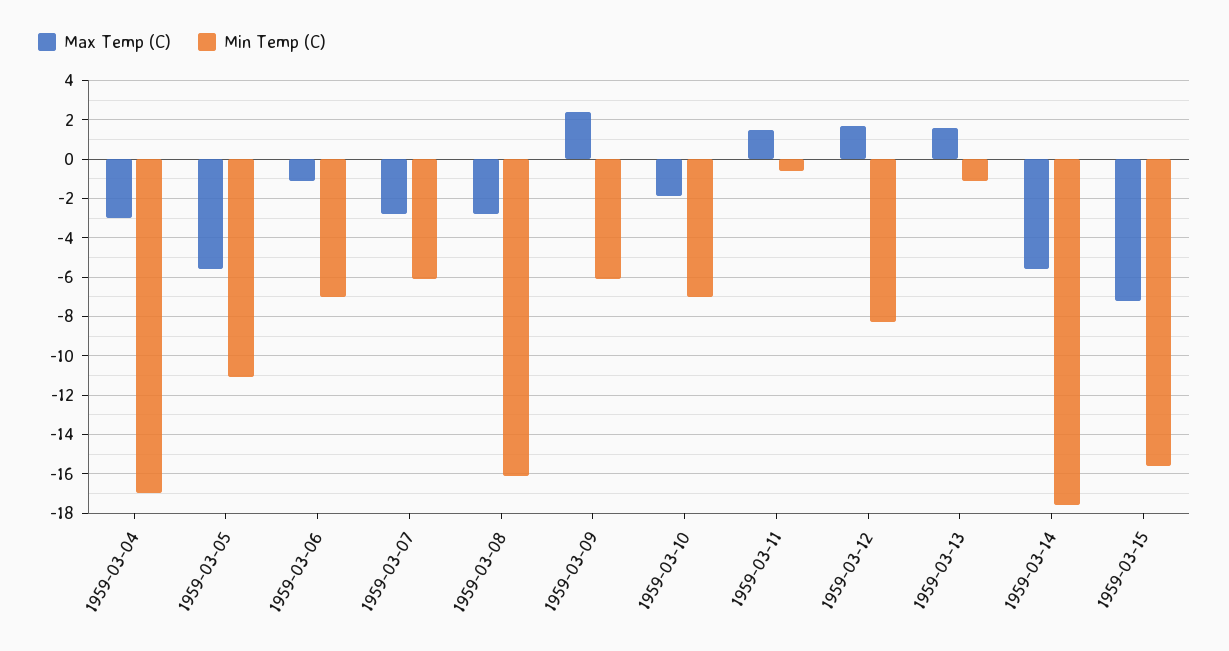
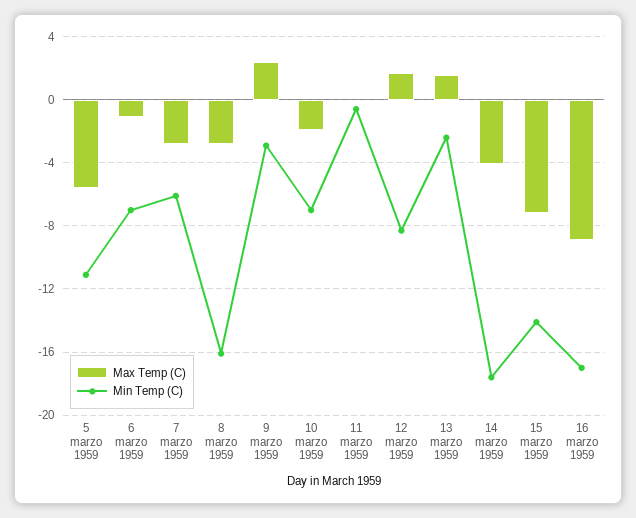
Max Temp (C), 1959-03-04: -3 -> none
Min Temp (C), 1959-03-04: -17 -> none
Min Temp (C), 1959-03-09: -6 -> -3
Max Temp (C), 1959-03-11: 1.5 -> 0
Min Temp (C), 1959-03-13: -1 -> -2.5
Max Temp (C), 1959-03-14: -5.5 -> -4
Min Temp (C), 1959-03-15: -15.5 -> -14
Max Temp (C), 16 marzo 1959: none -> -9
Min Temp (C), 16 marzo 1959: none -> -17

